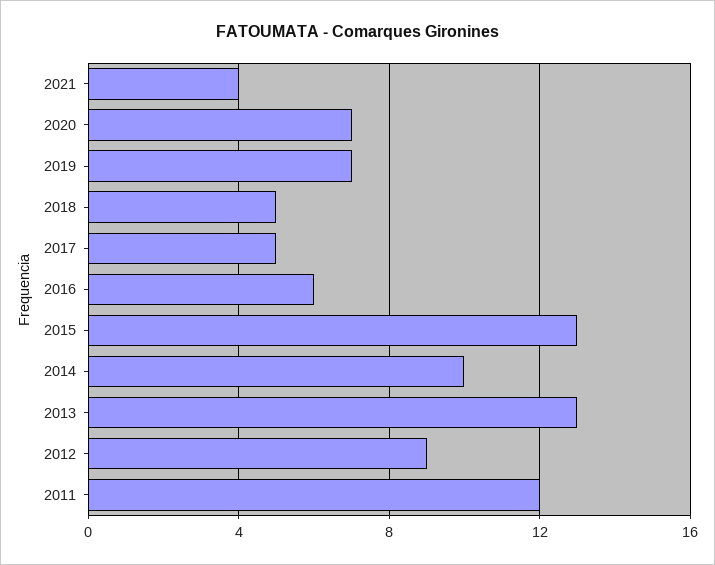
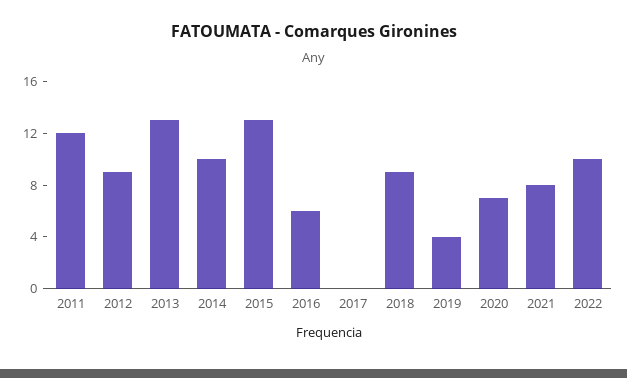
2021: 4 -> 8
2019: 7 -> 4
2018: 5 -> 9
2017: 5 -> 0
2022: none -> 10

